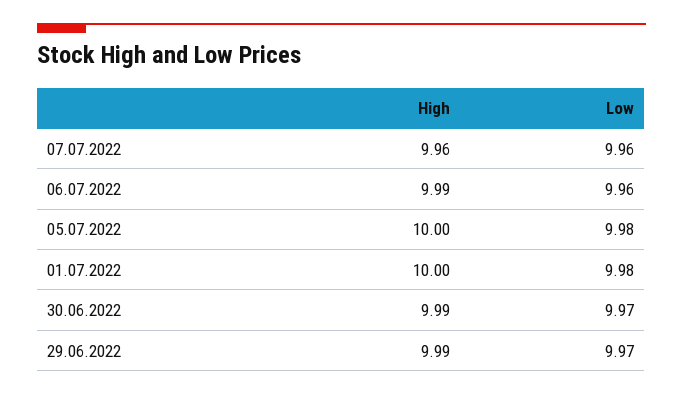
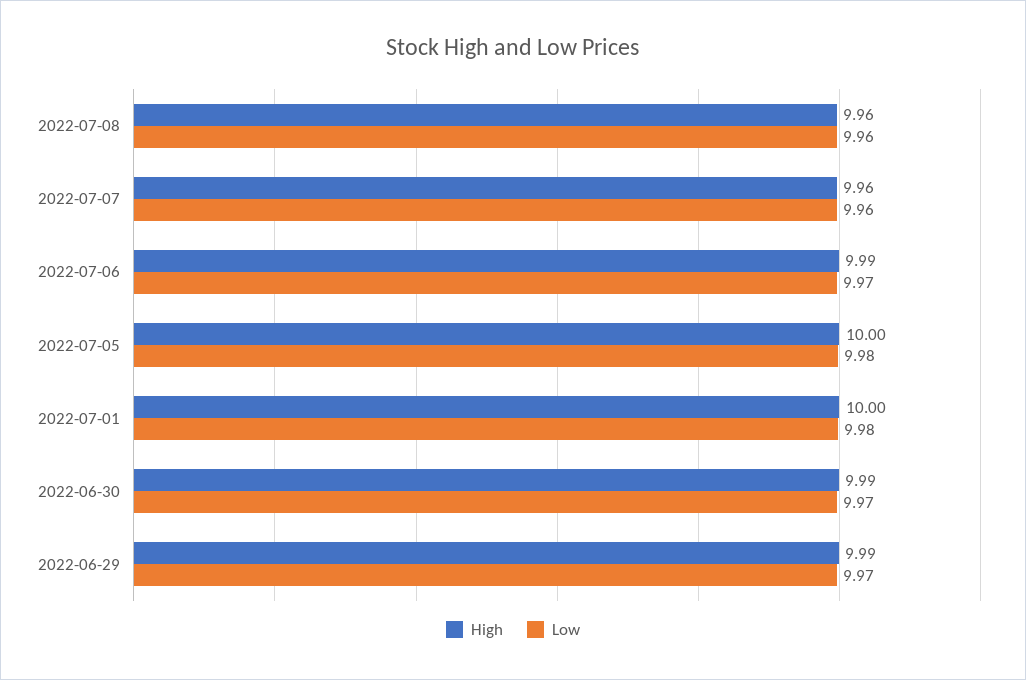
Low, 06.07.2022: 9.96 -> 9.97
High, 2022-07-08: none -> 9.96
Low, 2022-07-08: none -> 9.96

